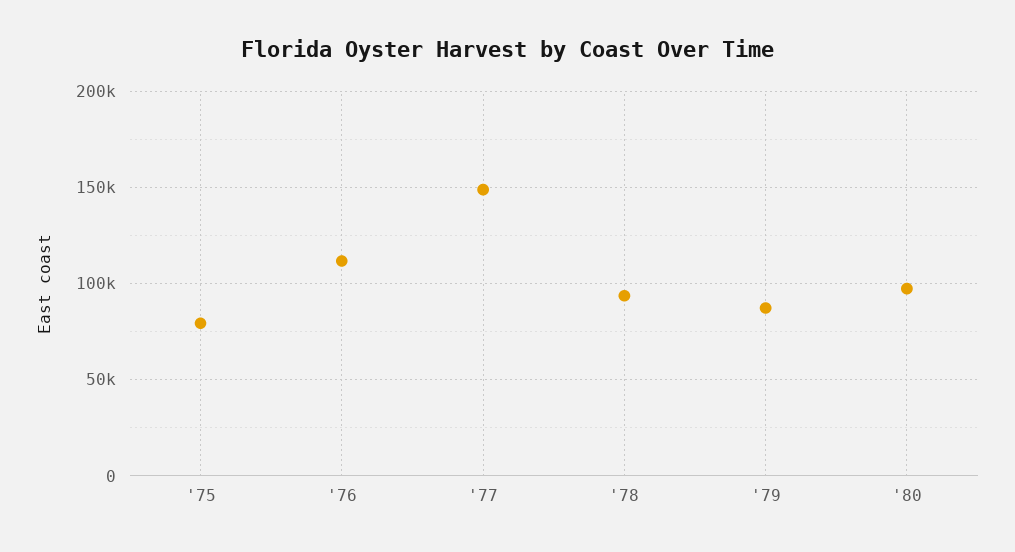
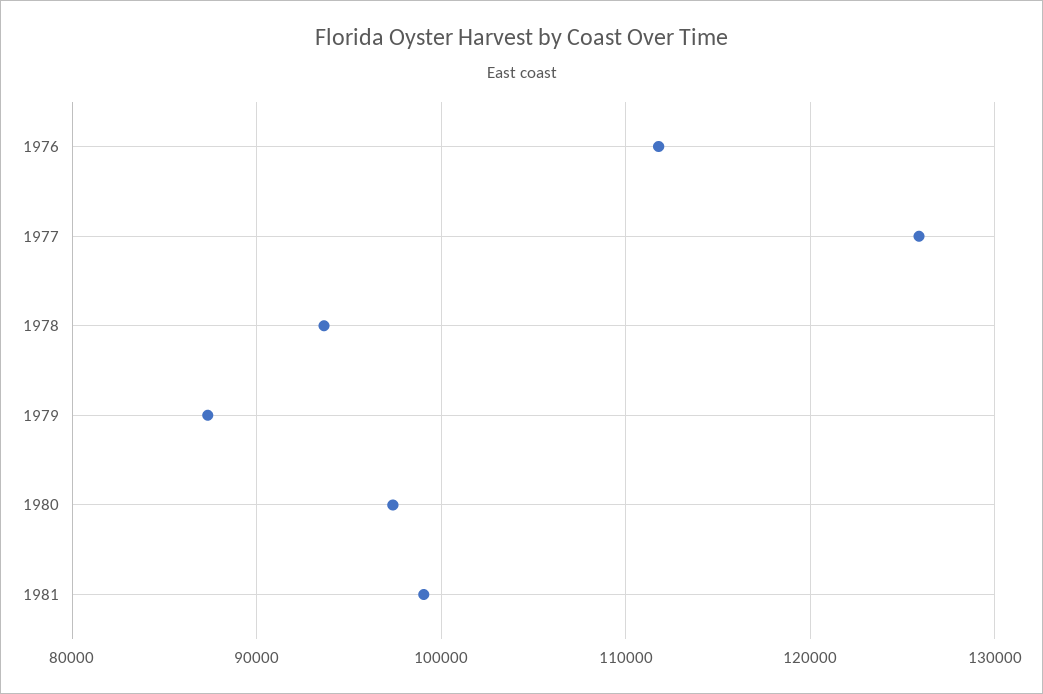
'75: 80000 -> none
'77: 150000 -> 126000
1981: none -> 99000

